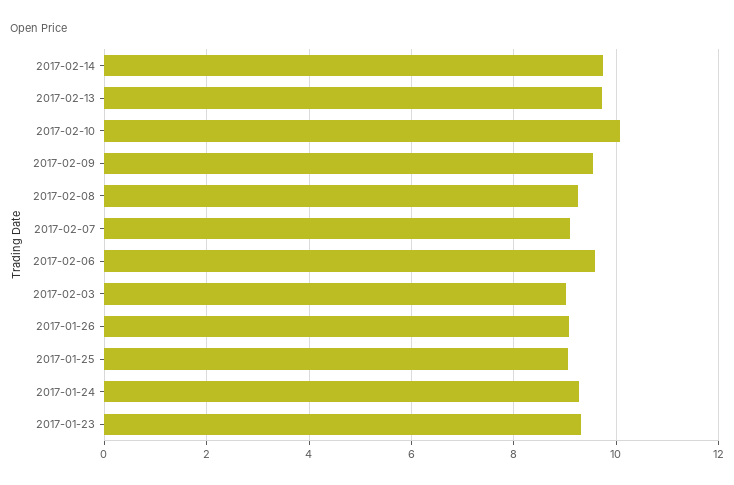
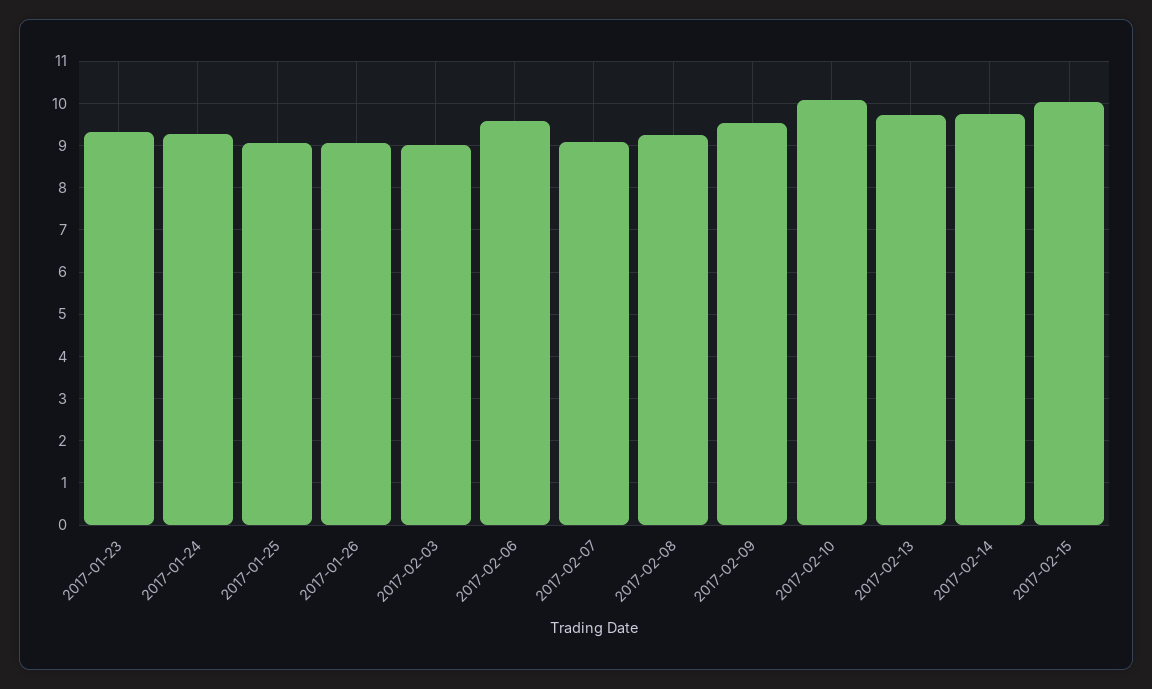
2017-02-15: none -> 10

